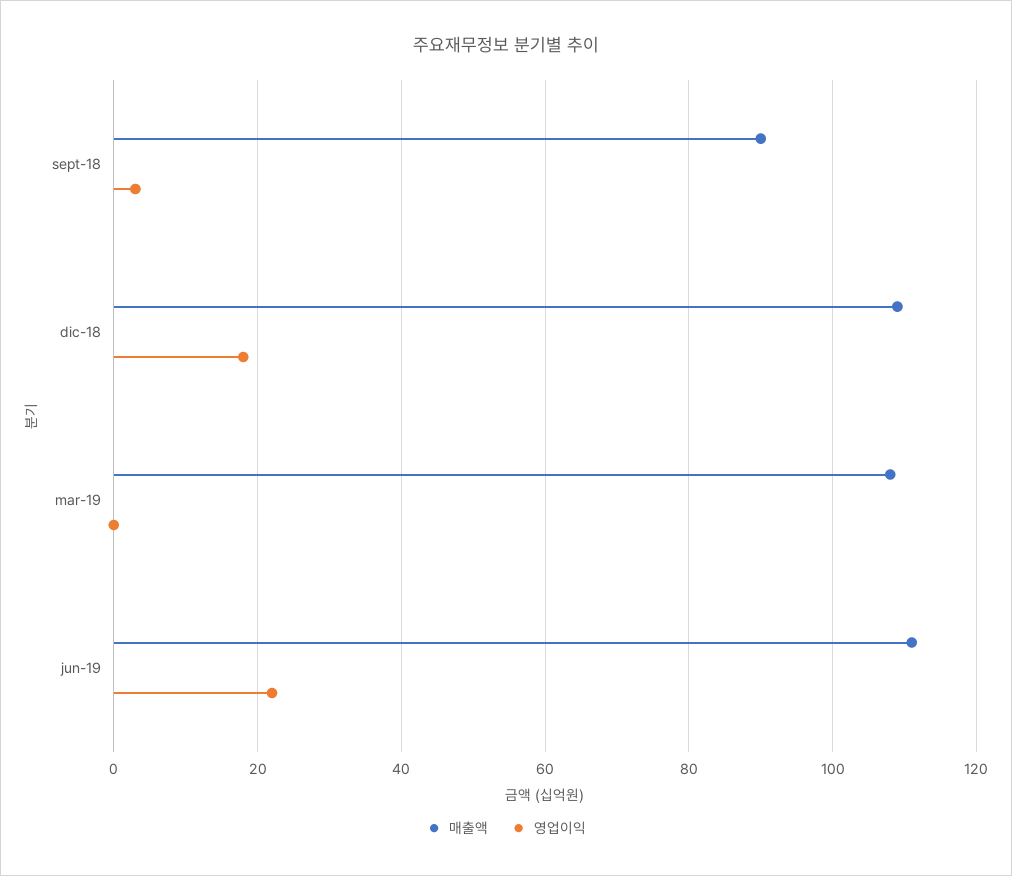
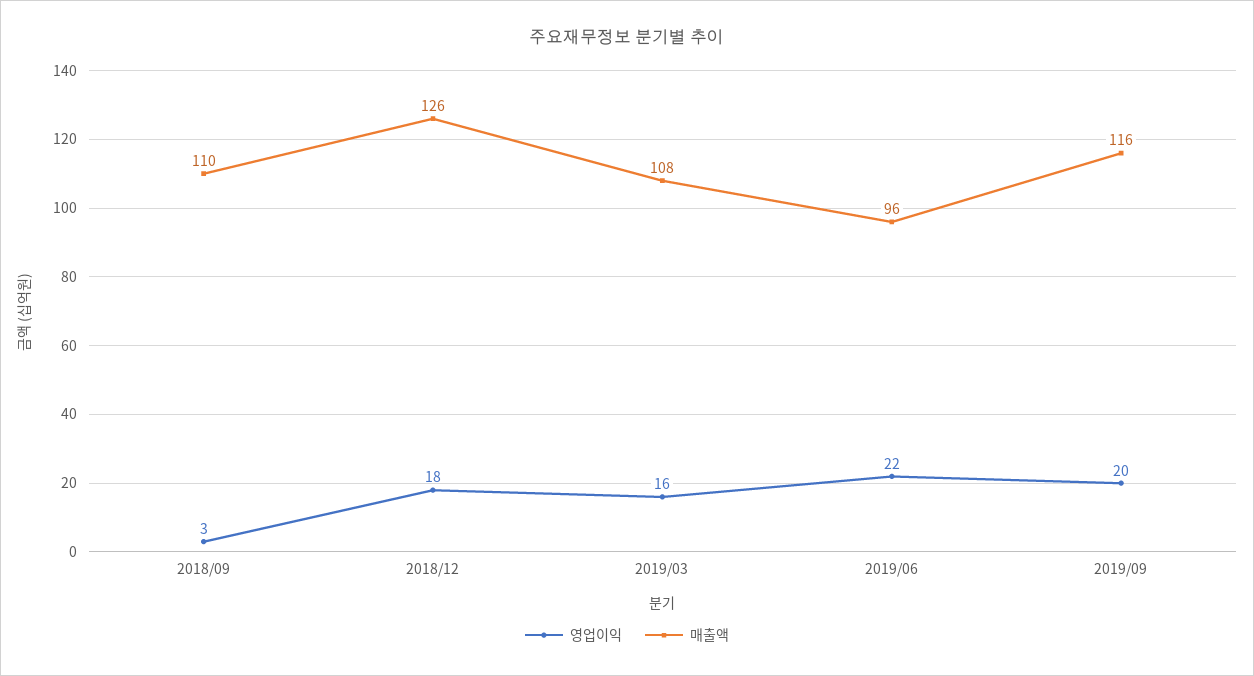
매출액, sept-18: 90 -> 110
매출액, dic-18: 110 -> 126
영업이익, mar-19: 0 -> 16
매출액, jun-19: 110 -> 96
영업이익, 2019/09: none -> 20
매출액, 2019/09: none -> 116

